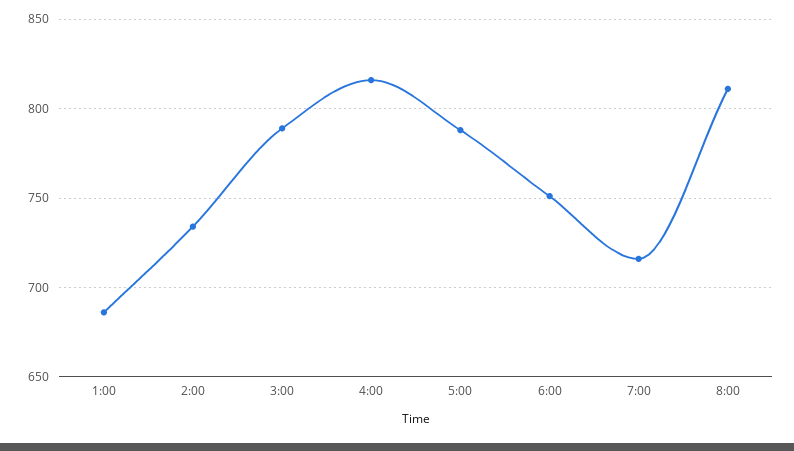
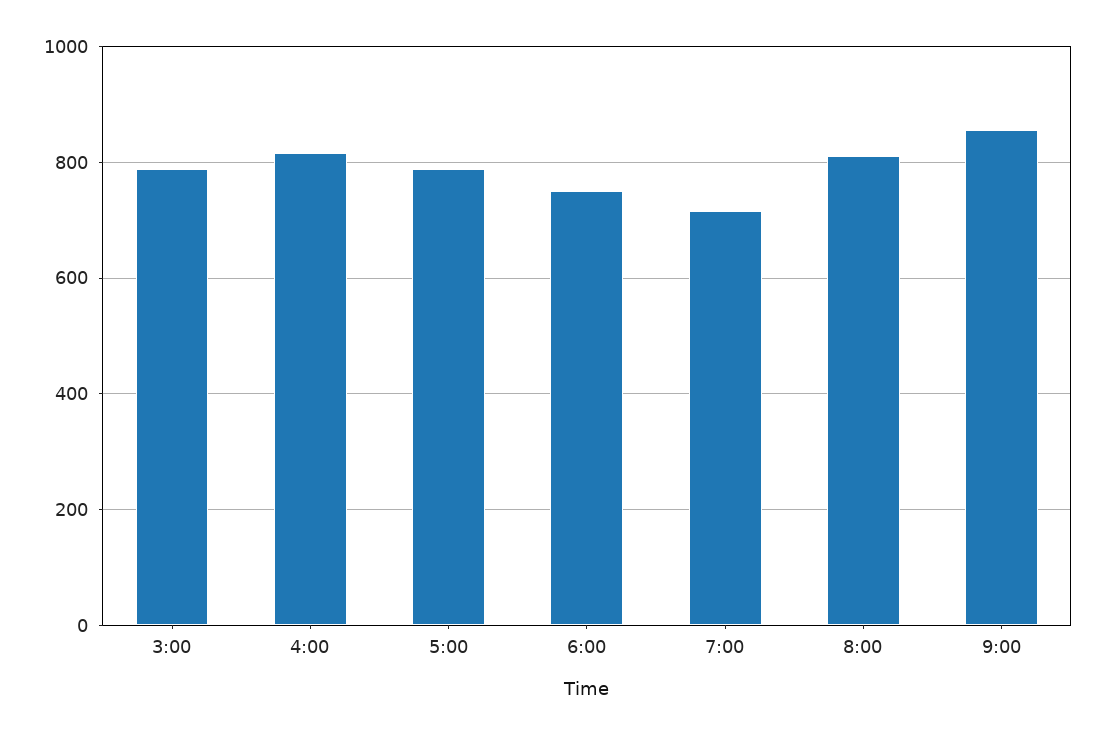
1:00: 685 -> none
2:00: 735 -> none
9:00: none -> 860

